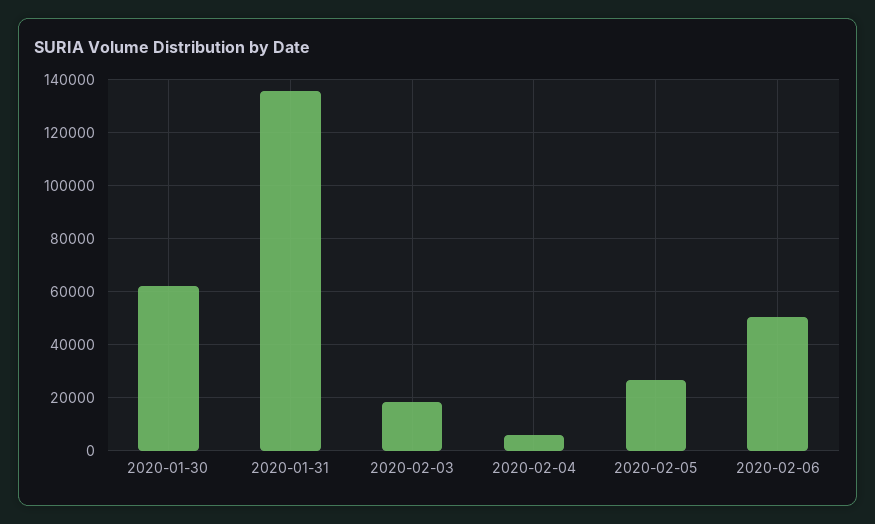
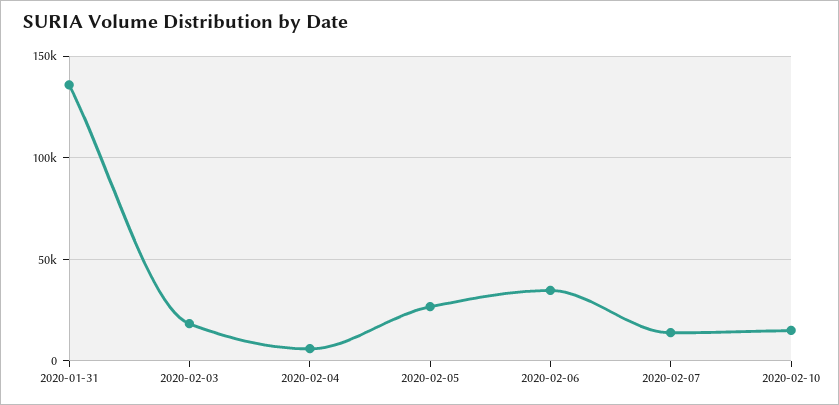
2020-01-30: 62500 -> none
2020-02-06: 50000 -> 35000
2020-02-07: none -> 15000
2020-02-10: none -> 15000

